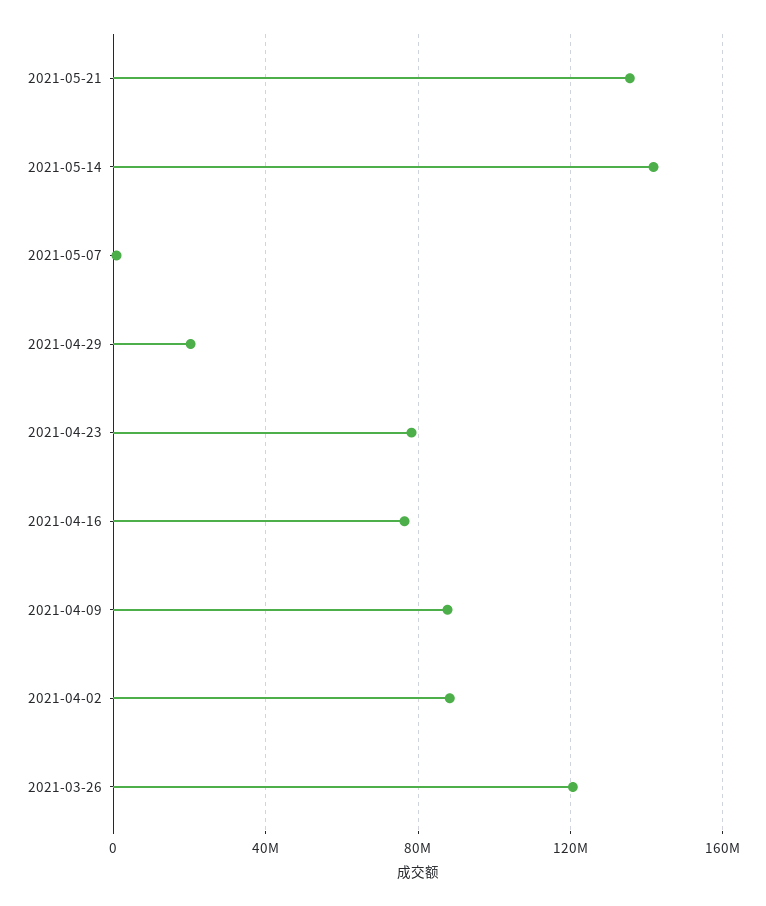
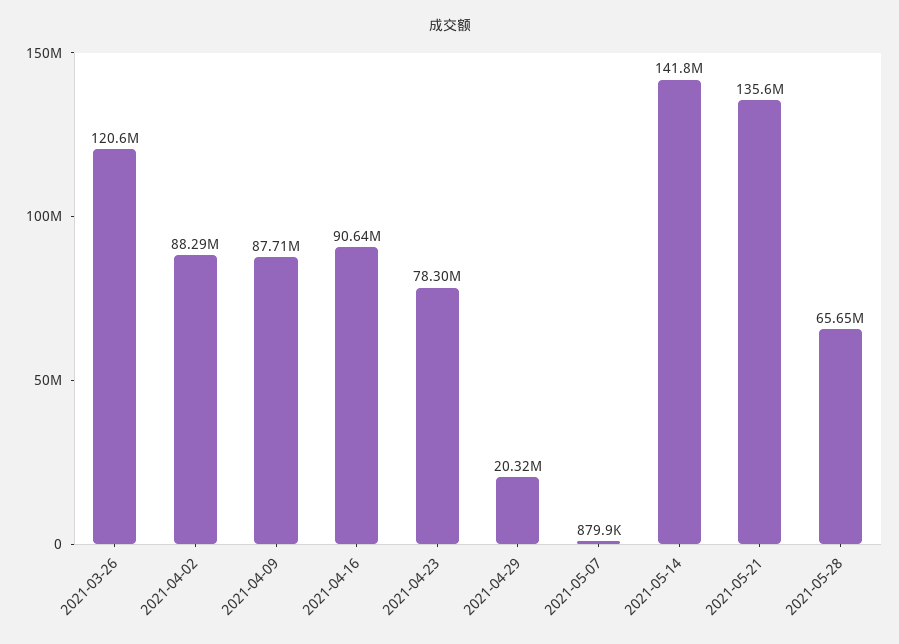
2021-04-16: 75000000 -> 90640000
2021-05-28: none -> 65650000

